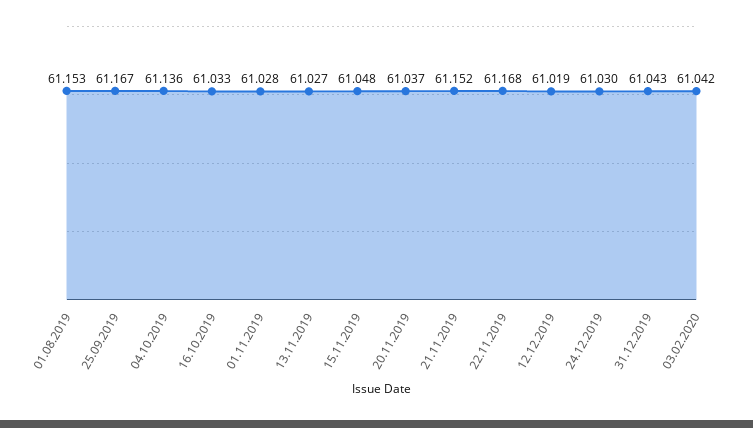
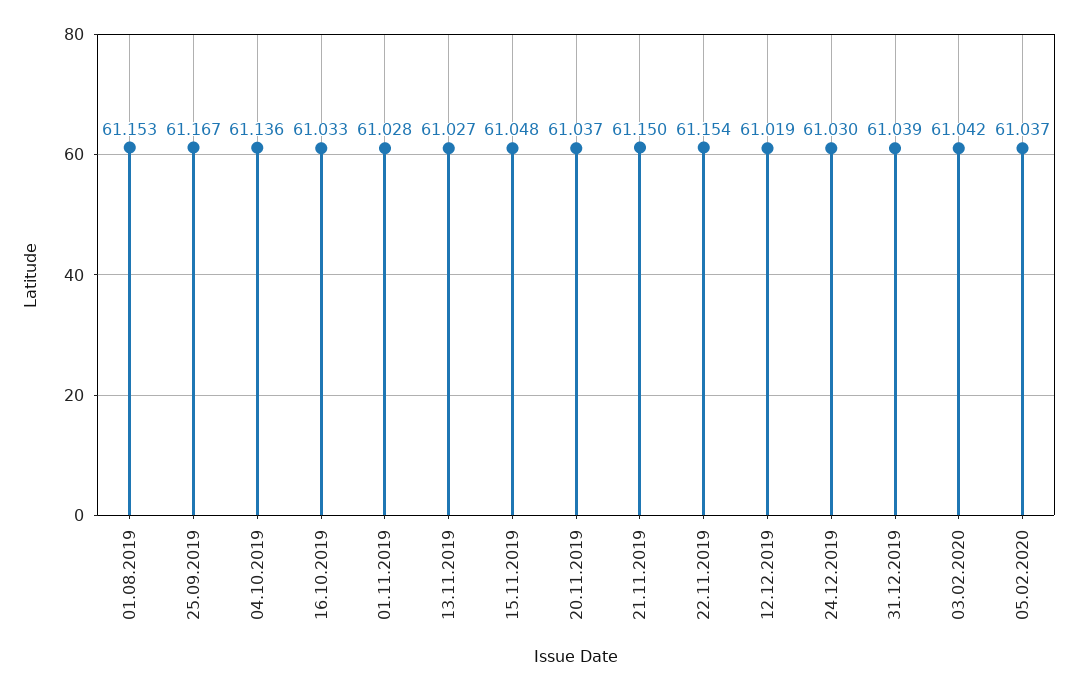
21.11.2019: 61.152 -> 61.15
22.11.2019: 61.168 -> 61.154
31.12.2019: 61.043 -> 61.039
05.02.2020: none -> 61.037

